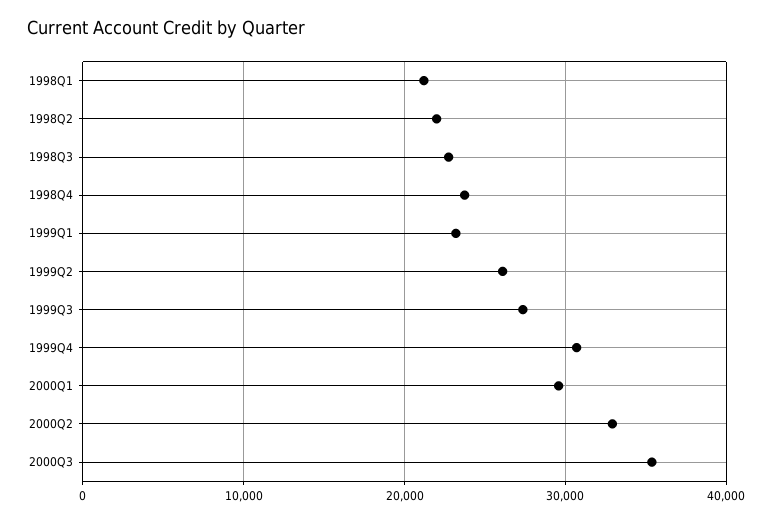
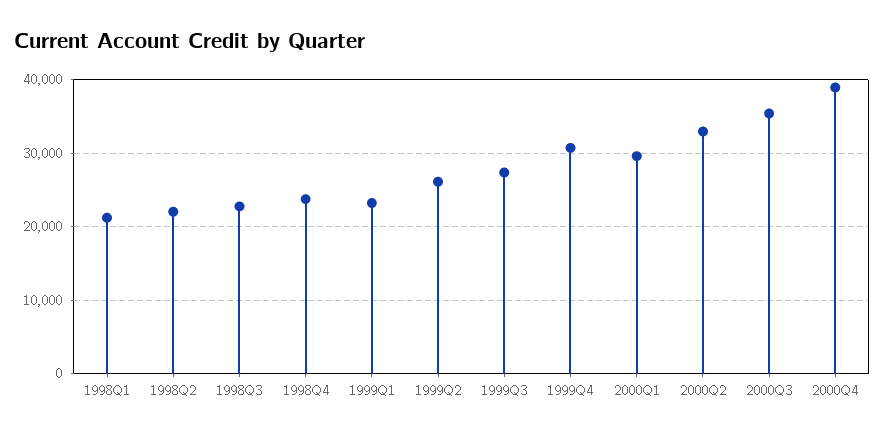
2000Q4: none -> 39000

